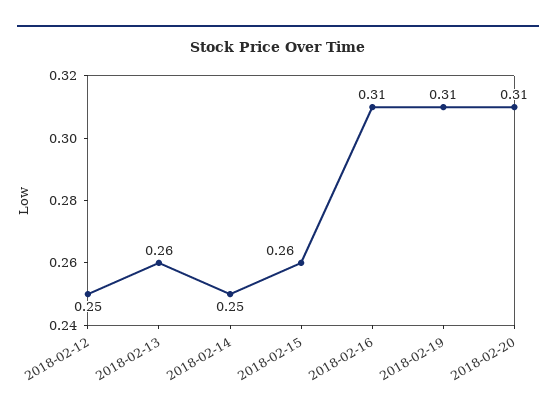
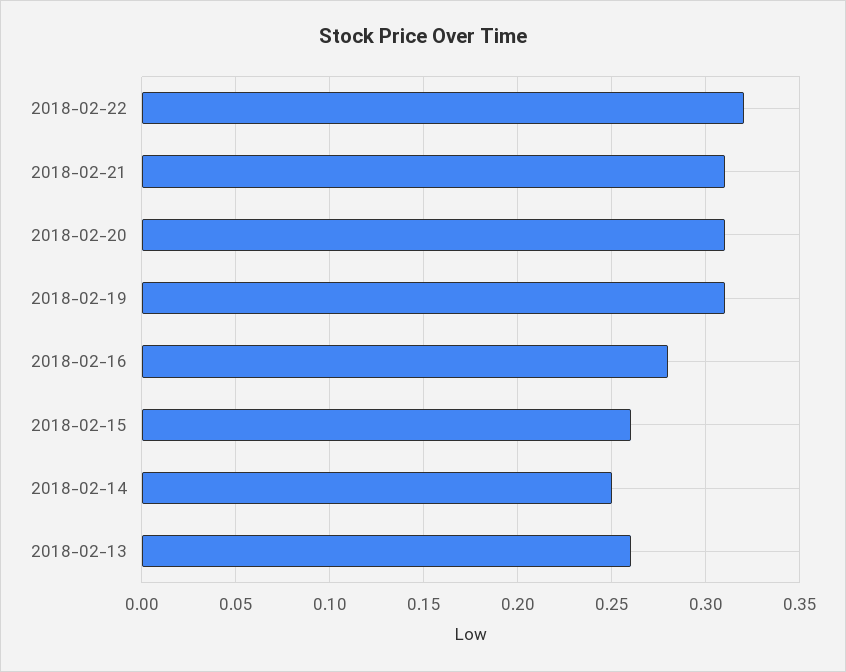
2018-02-12: 0.25 -> none
2018-02-16: 0.31 -> 0.28
2018-02-22: none -> 0.32
2018-02-21: none -> 0.31

